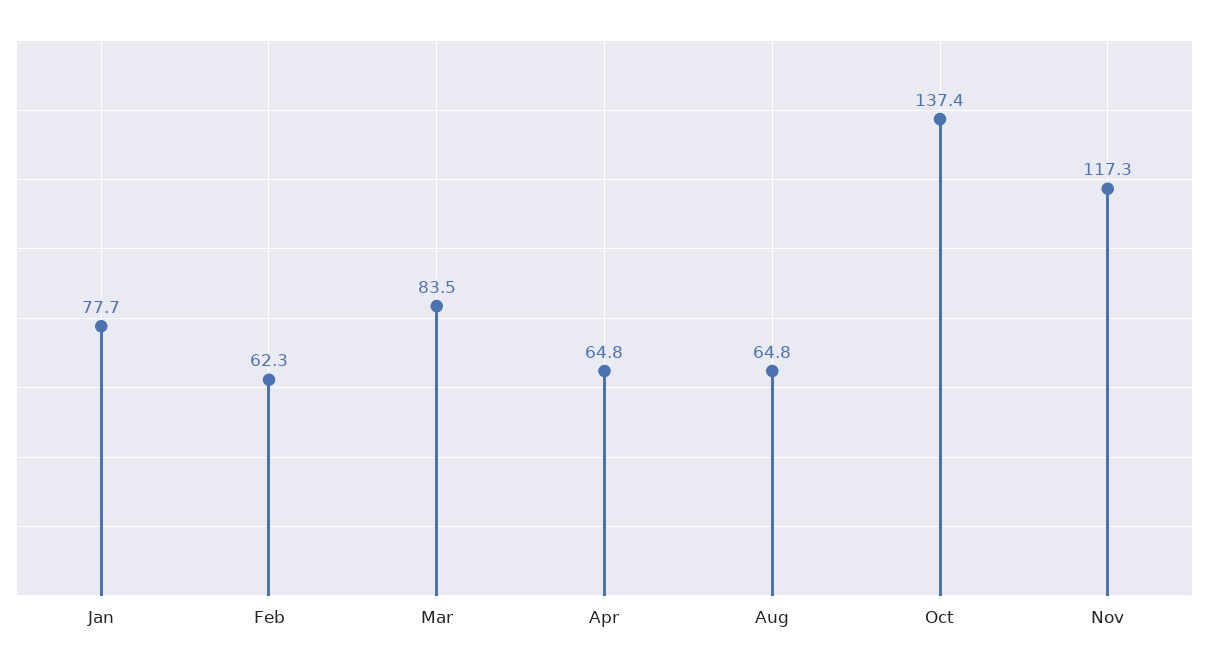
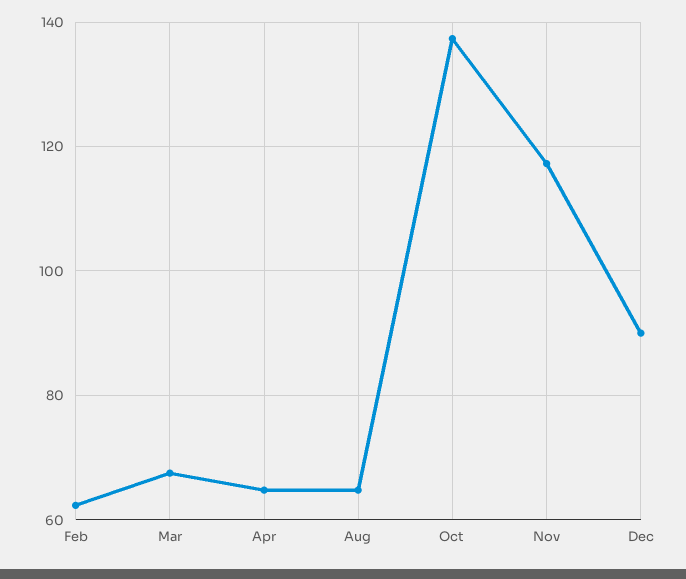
Jan: 77.7 -> none
Mar: 83.5 -> 68
Dec: none -> 90

